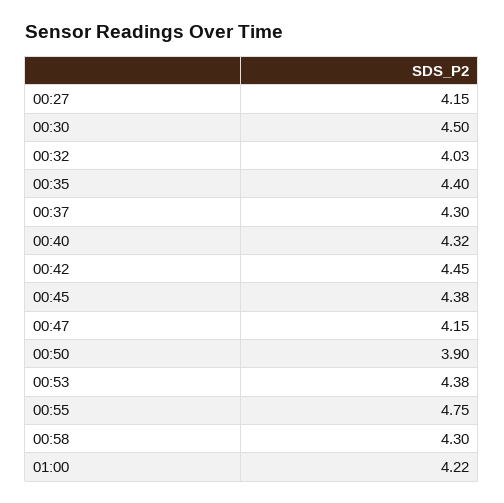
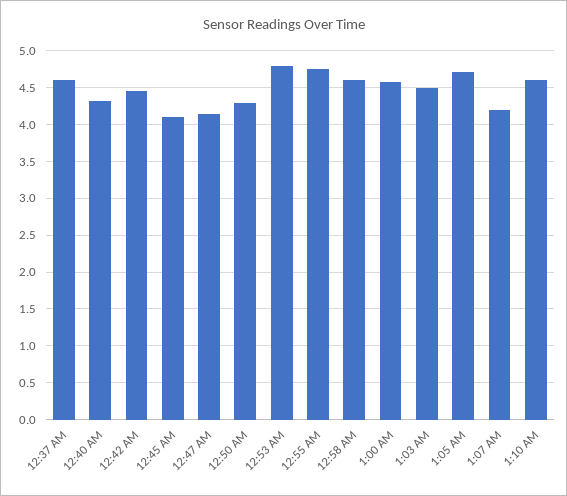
00:27: 4.15 -> none
00:30: 4.5 -> none
00:32: 4.03 -> none
00:35: 4.4 -> none
00:37: 4.3 -> 4.6
00:45: 4.38 -> 4.1
00:50: 3.9 -> 4.3
00:53: 4.38 -> 4.8
00:58: 4.3 -> 4.6
01:00: 4.22 -> 4.6
1:03 AM: none -> 4.5
1:05 AM: none -> 4.7
1:07 AM: none -> 4.2
1:10 AM: none -> 4.6

